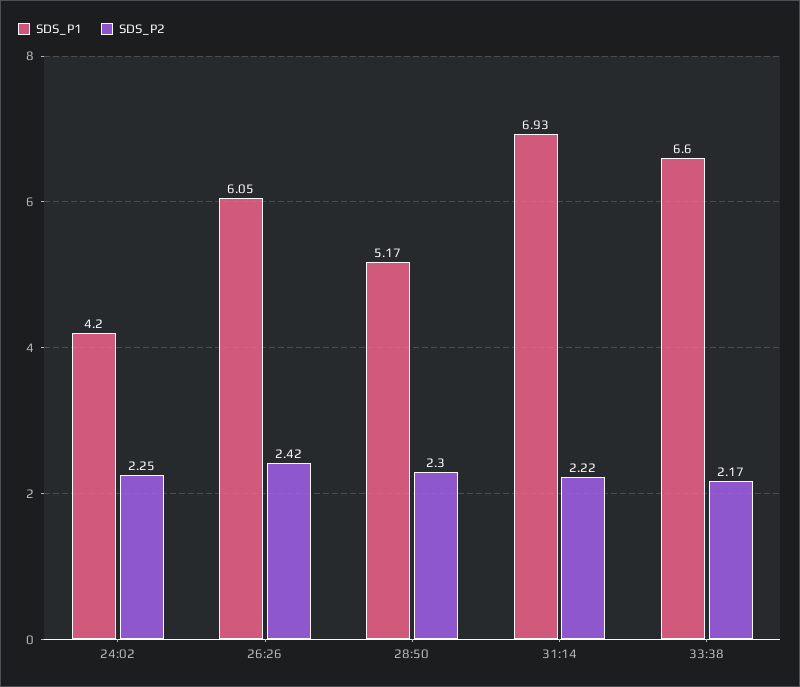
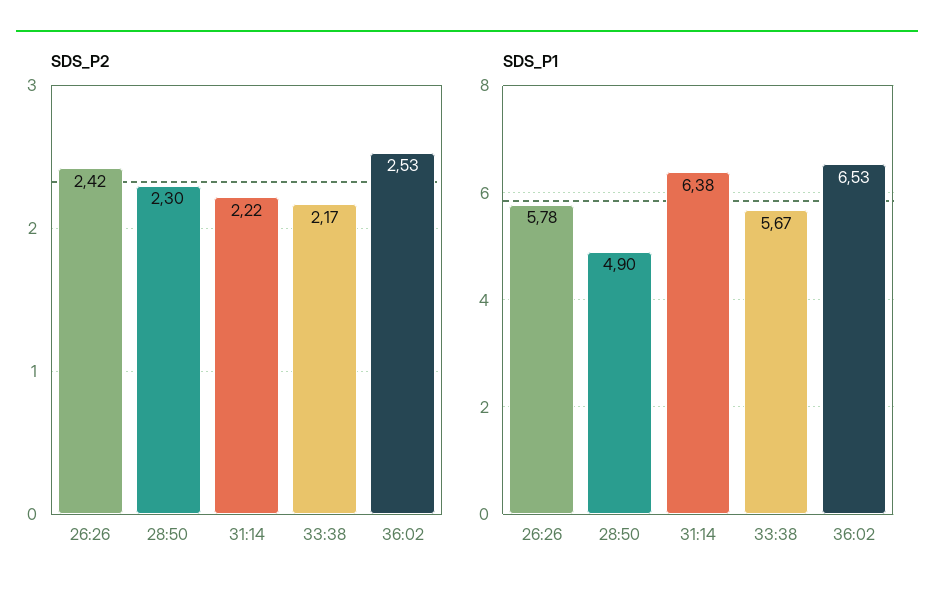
SDS_P1, 24:02: 4.2 -> none
SDS_P2, 24:02: 2.25 -> none
SDS_P1, 26:26: 6.05 -> 5.78
SDS_P1, 28:50: 5.17 -> 4.9
SDS_P1, 31:14: 6.93 -> 6.38
SDS_P1, 33:38: 6.6 -> 5.67
SDS_P2, 36:02: none -> 2.53
SDS_P1, 36:02: none -> 6.53

